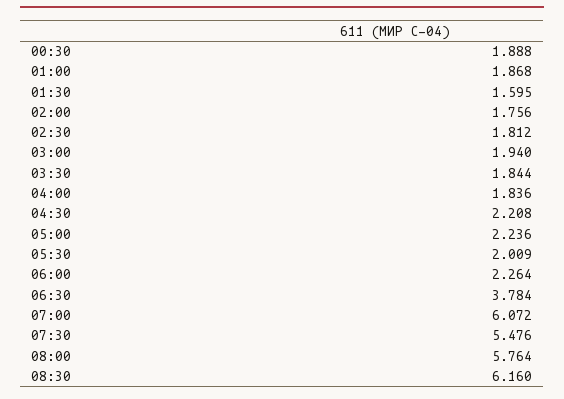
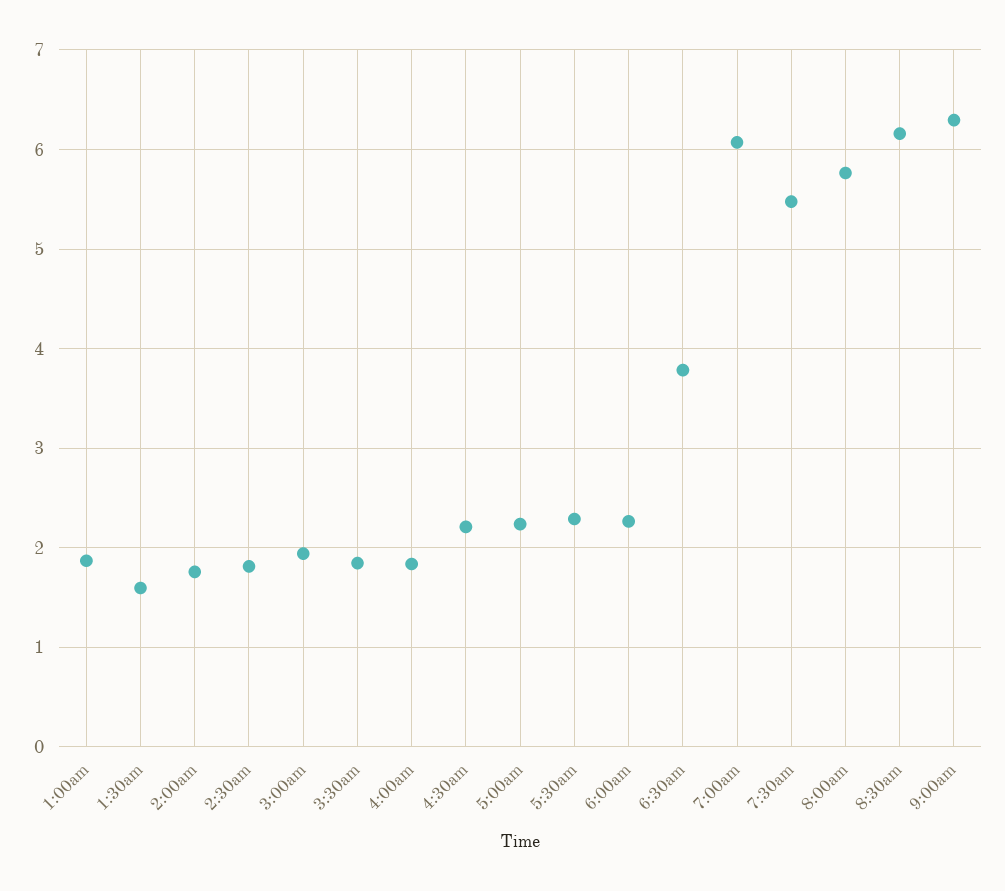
00:30: 1.888 -> none
05:30: 2.009 -> 2.3
9:00am: none -> 6.3

